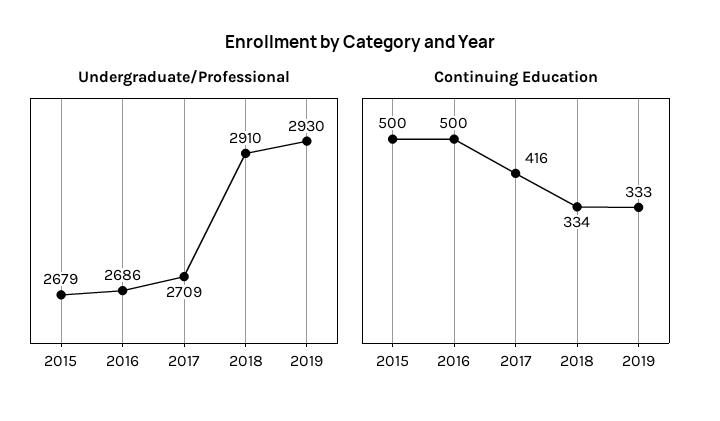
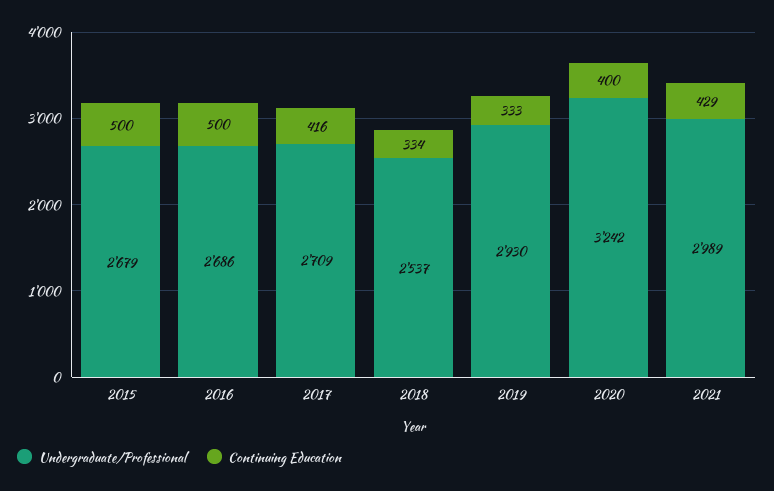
Undergraduate/Professional, 2018: 2910 -> 2537
Undergraduate/Professional, 2020: none -> 3242
Continuing Education, 2020: none -> 400
Undergraduate/Professional, 2021: none -> 2989
Continuing Education, 2021: none -> 429

